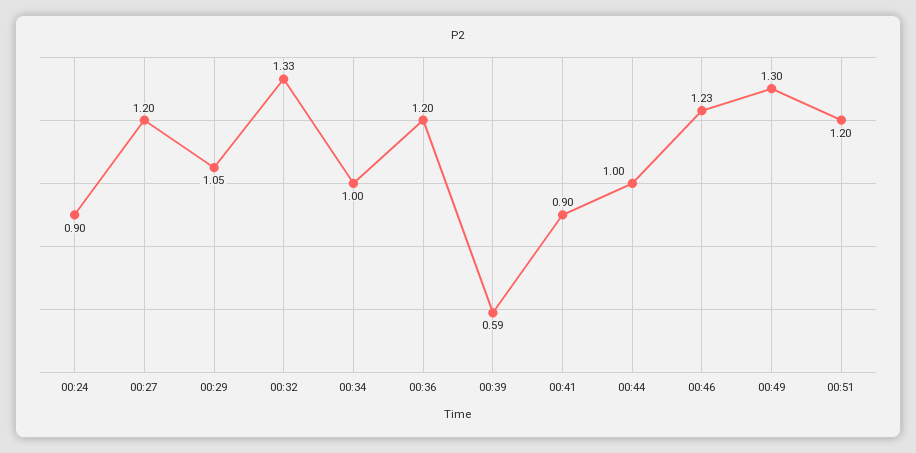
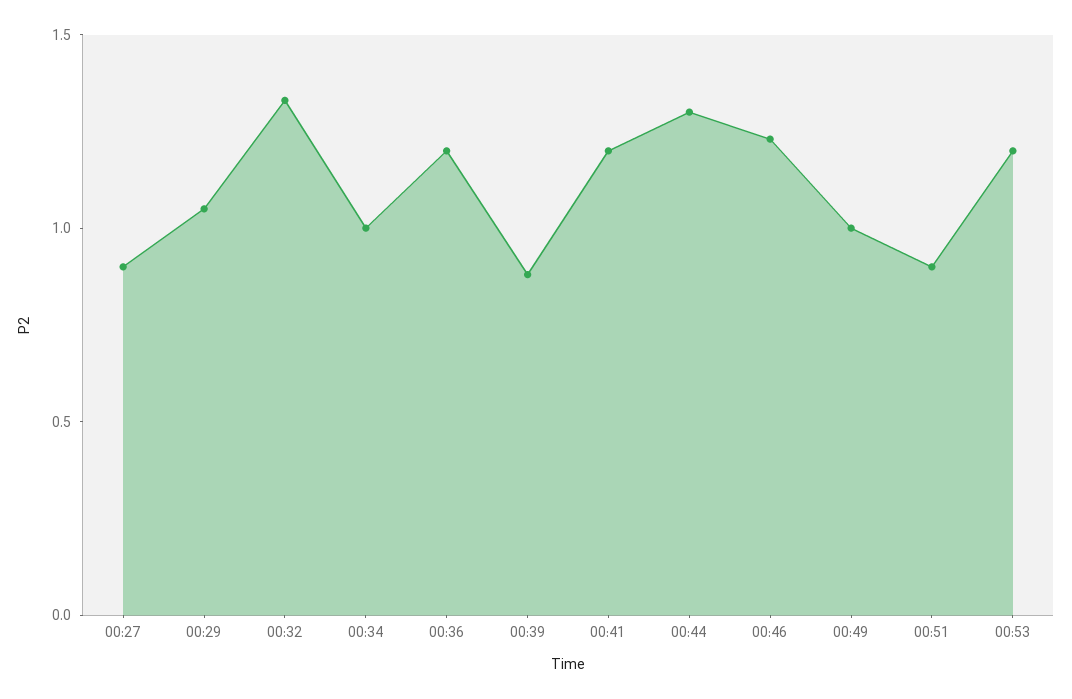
00:24: 0.9 -> none
00:27: 1.2 -> 0.9
00:39: 0.59 -> 0.9
00:41: 0.9 -> 1.2
00:44: 1 -> 1.3
00:49: 1.3 -> 1
00:51: 1.2 -> 0.9
00:53: none -> 1.2

